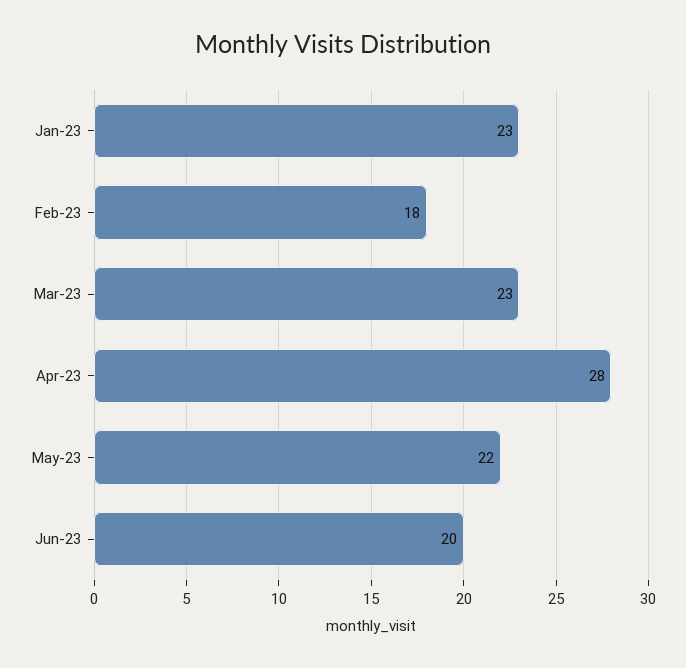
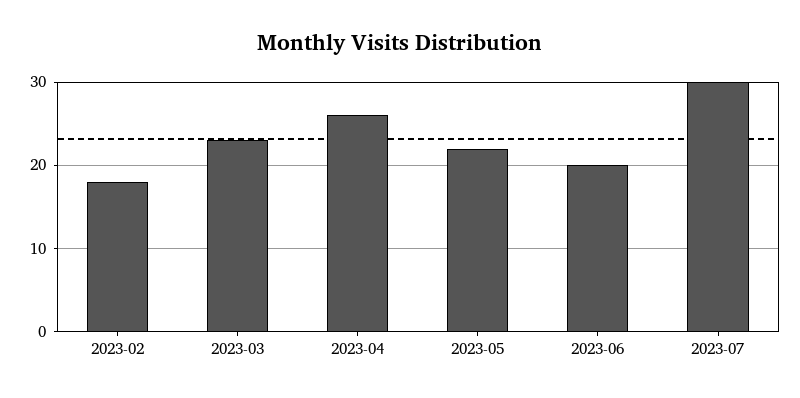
Jan-23: 23 -> none
Apr-23: 28 -> 26
2023-07: none -> 30

